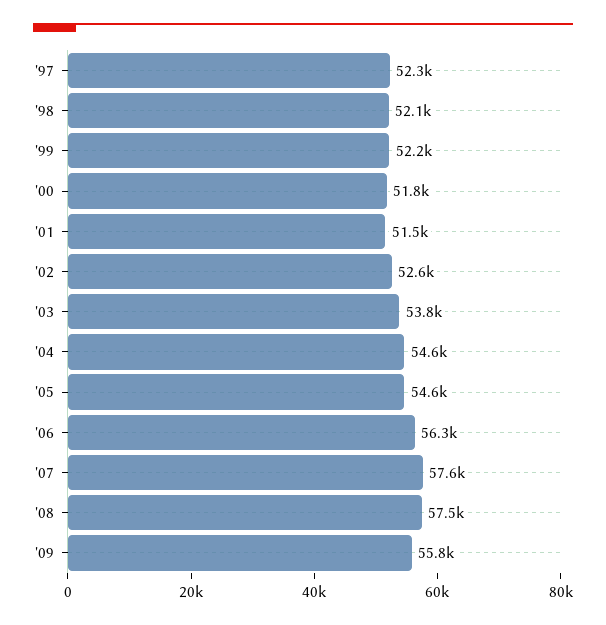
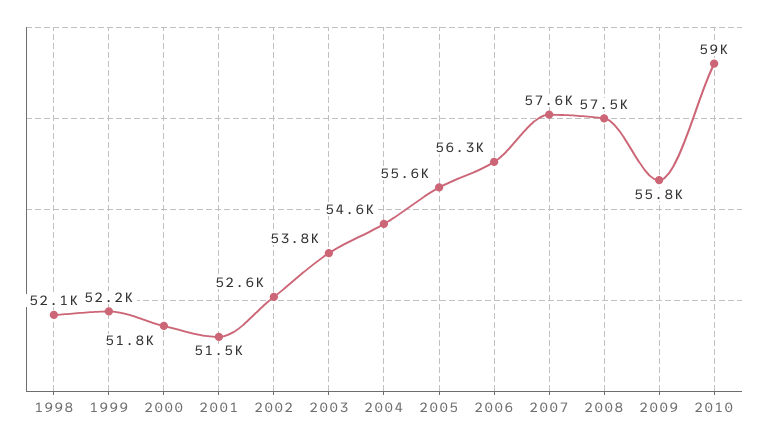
'97: 52300 -> none
'05: 54600 -> 55600
2010: none -> 59000

